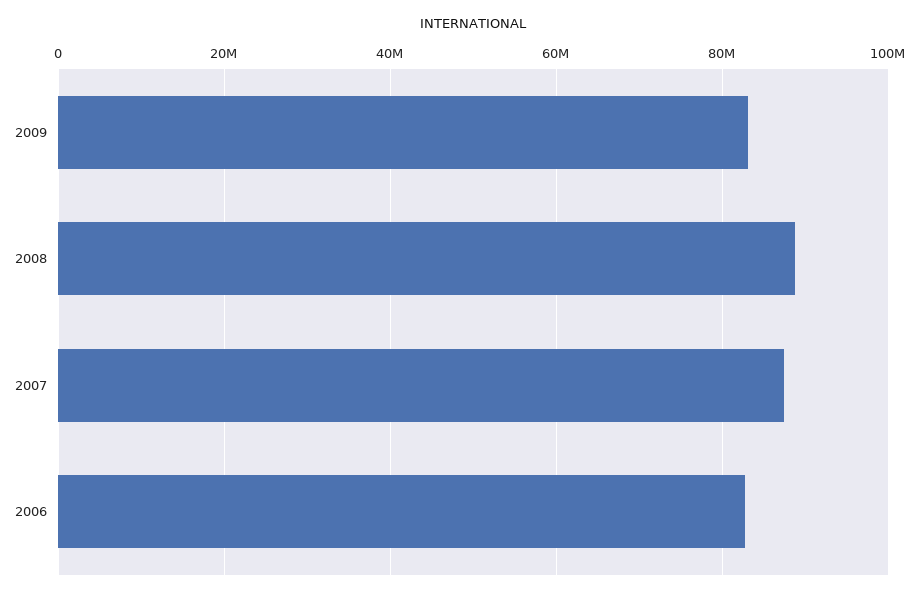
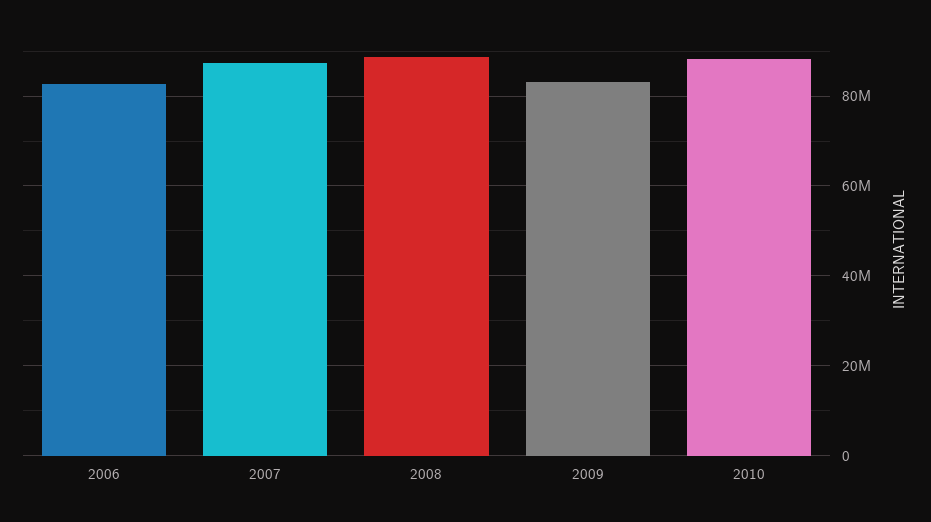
2010: none -> 88000000

